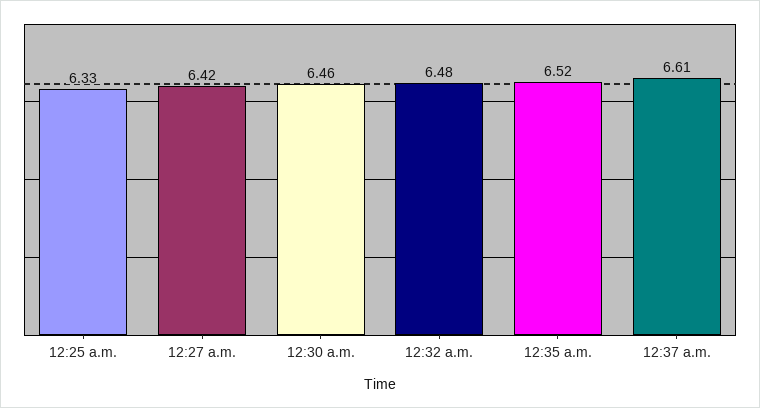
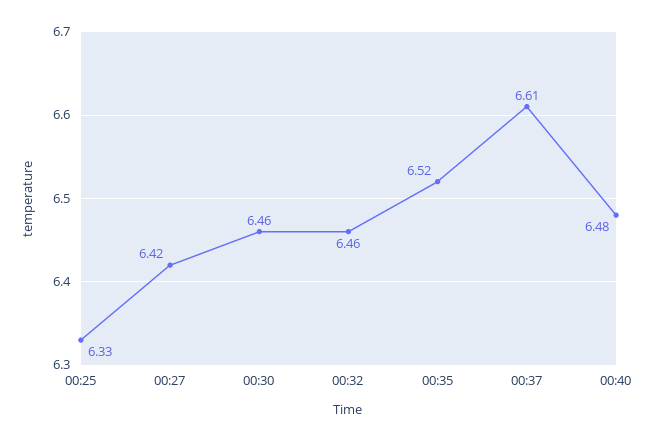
12:32 a.m.: 6.48 -> 6.46
00:40: none -> 6.48

